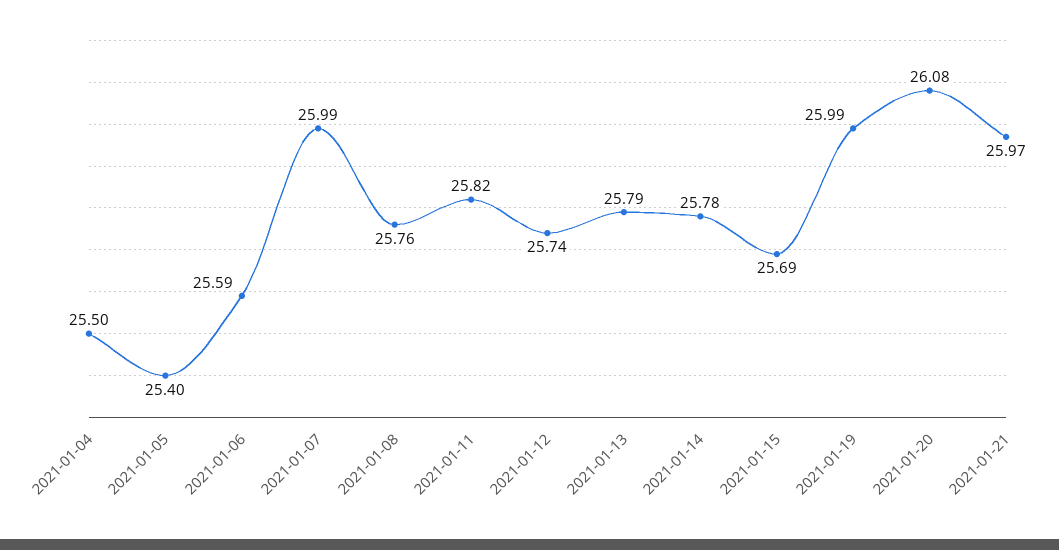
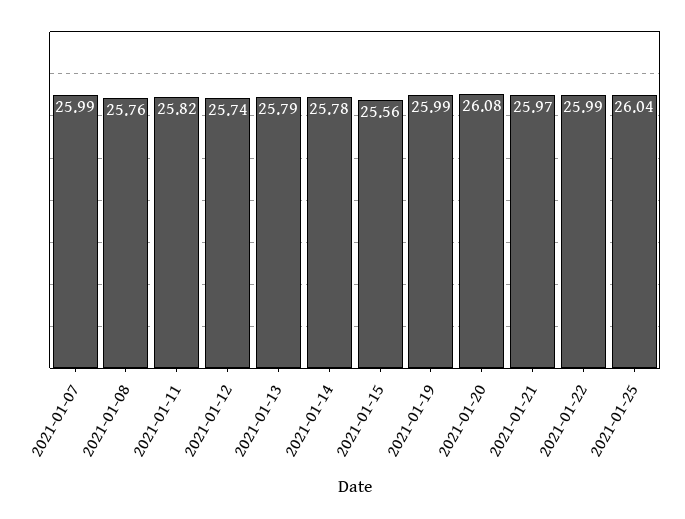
2021-01-04: 25.5 -> none
2021-01-05: 25.4 -> none
2021-01-06: 25.59 -> none
2021-01-15: 25.69 -> 25.56
2021-01-22: none -> 25.99
2021-01-25: none -> 26.04

